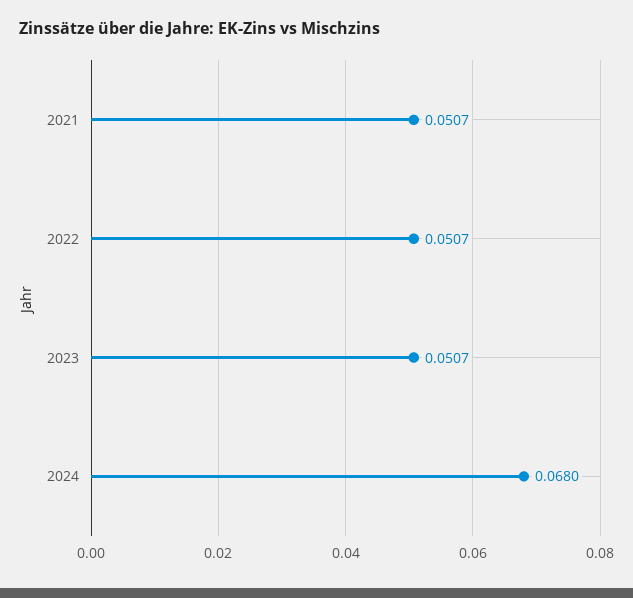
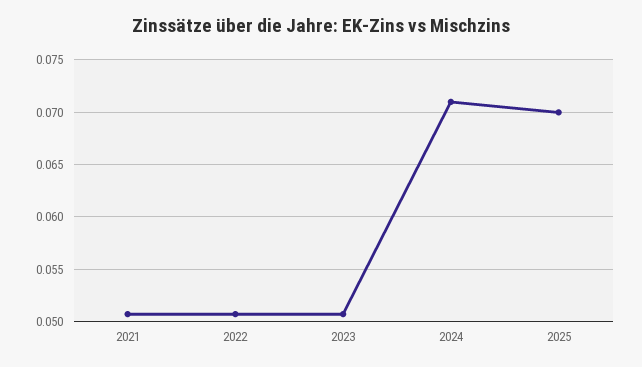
2024: 0.068 -> 0.071
2025: none -> 0.07

